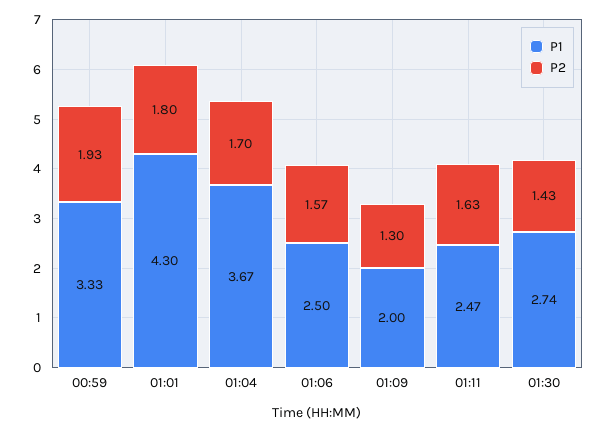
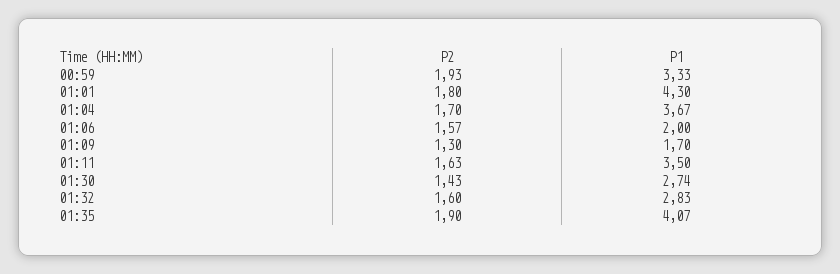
P1, 01:06: 2.5 -> 2
P1, 01:09: 2 -> 1.7
P1, 01:11: 2.47 -> 3.5
P2, 01:32: none -> 1.6
P1, 01:32: none -> 2.83
P2, 01:35: none -> 1.9
P1, 01:35: none -> 4.07

